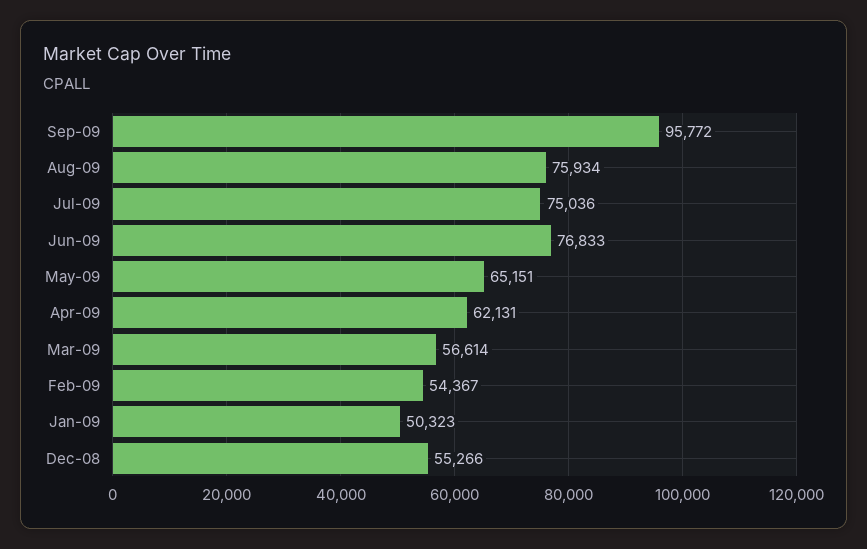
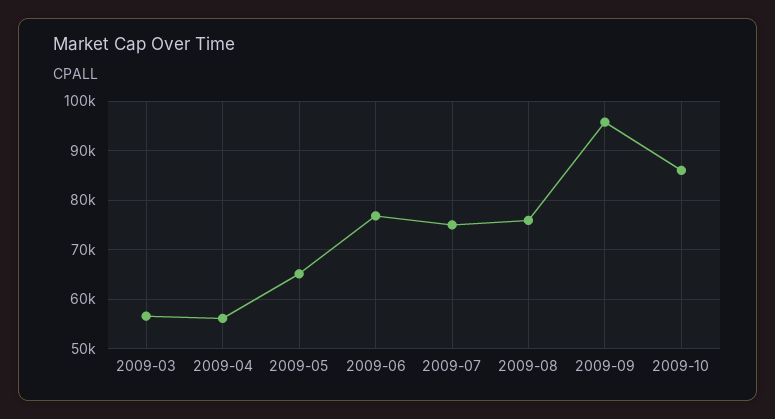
Apr-09: 62131 -> 56000
Feb-09: 54367 -> none
Jan-09: 50323 -> none
Dec-08: 55266 -> none
2009-10: none -> 86000

